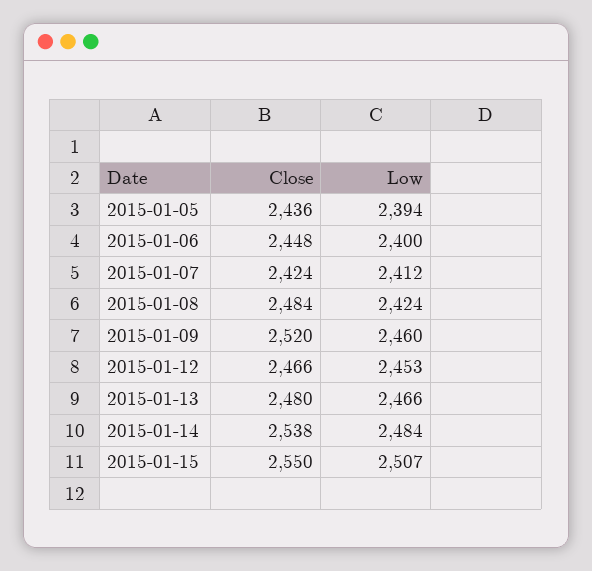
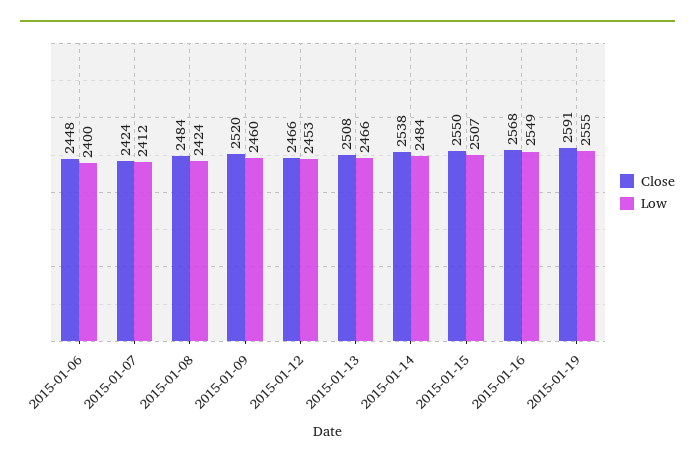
Close, 2015-01-05: 2436 -> none
Low, 2015-01-05: 2394 -> none
Close, 2015-01-13: 2480 -> 2508
Close, 2015-01-16: none -> 2568
Low, 2015-01-16: none -> 2549
Close, 2015-01-19: none -> 2591
Low, 2015-01-19: none -> 2555

